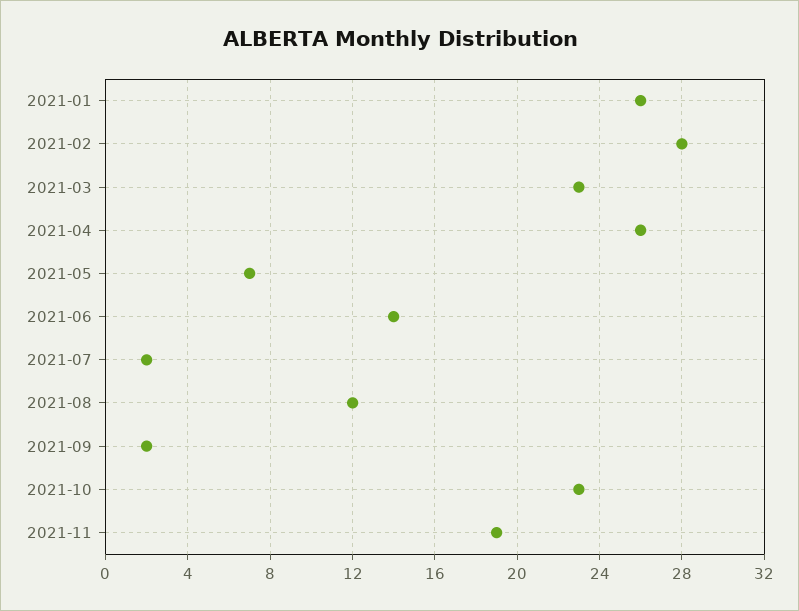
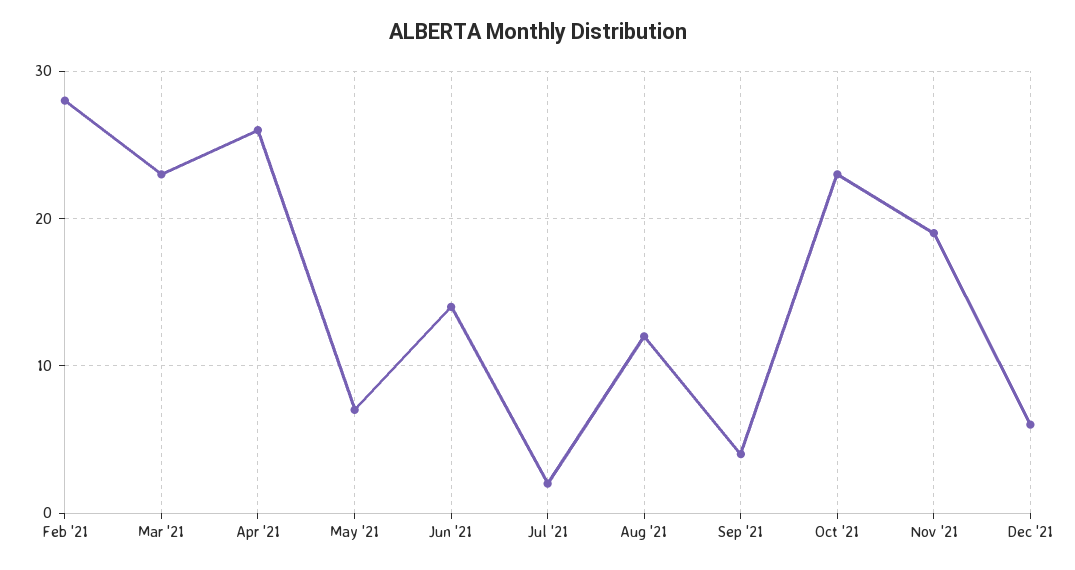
2021-01: 26 -> none
2021-09: 2 -> 4
Dec '21: none -> 6

